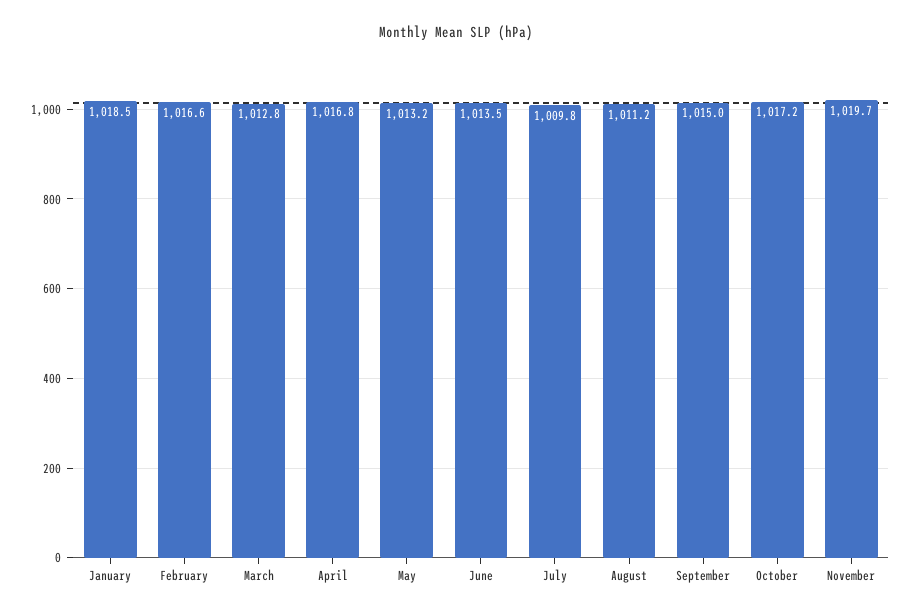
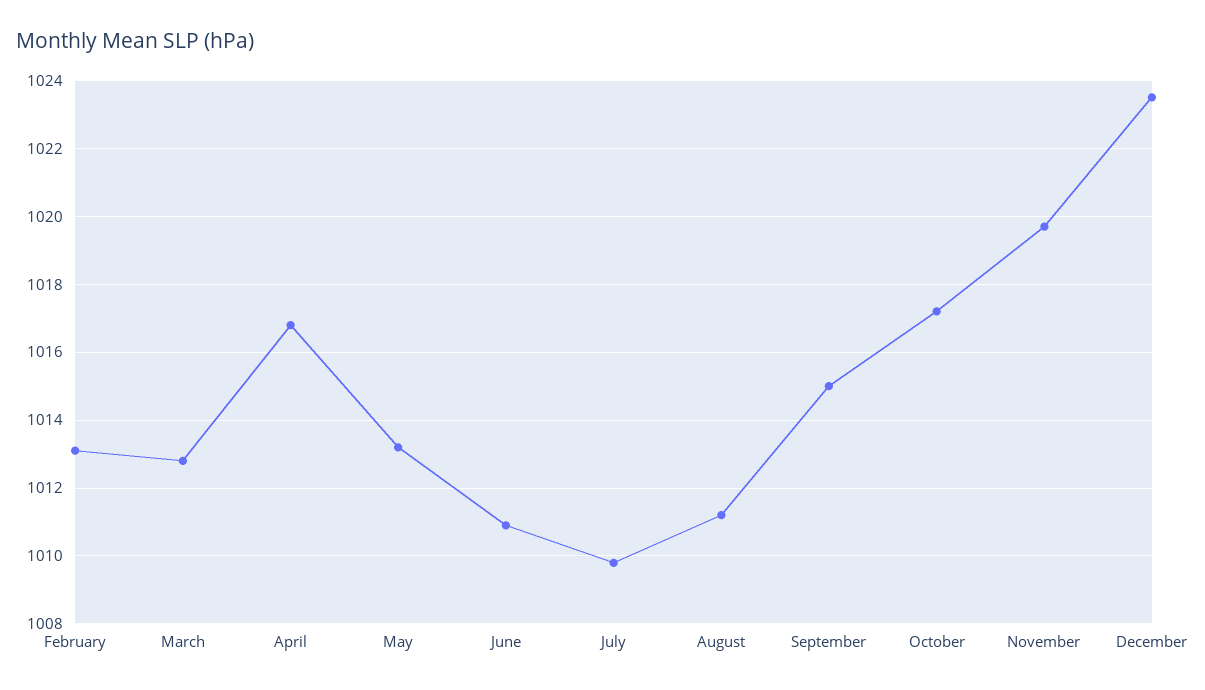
January: 1018.5 -> none
February: 1016.6 -> 1013
June: 1013.5 -> 1011
December: none -> 1023.5

